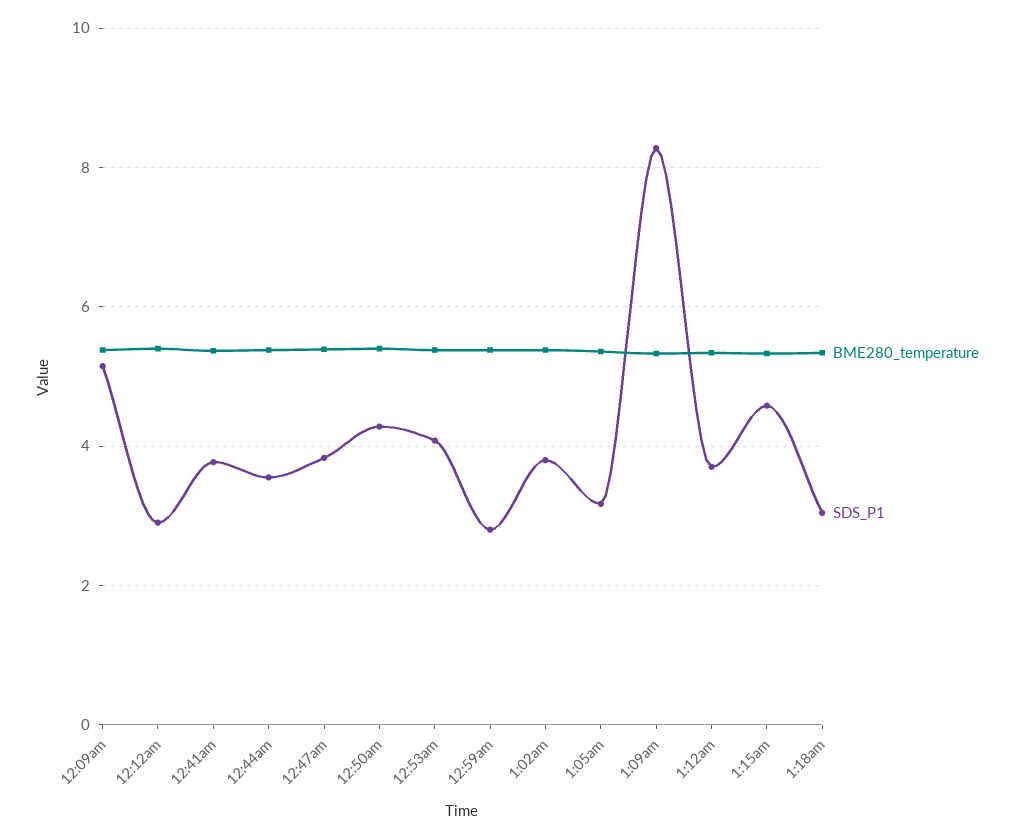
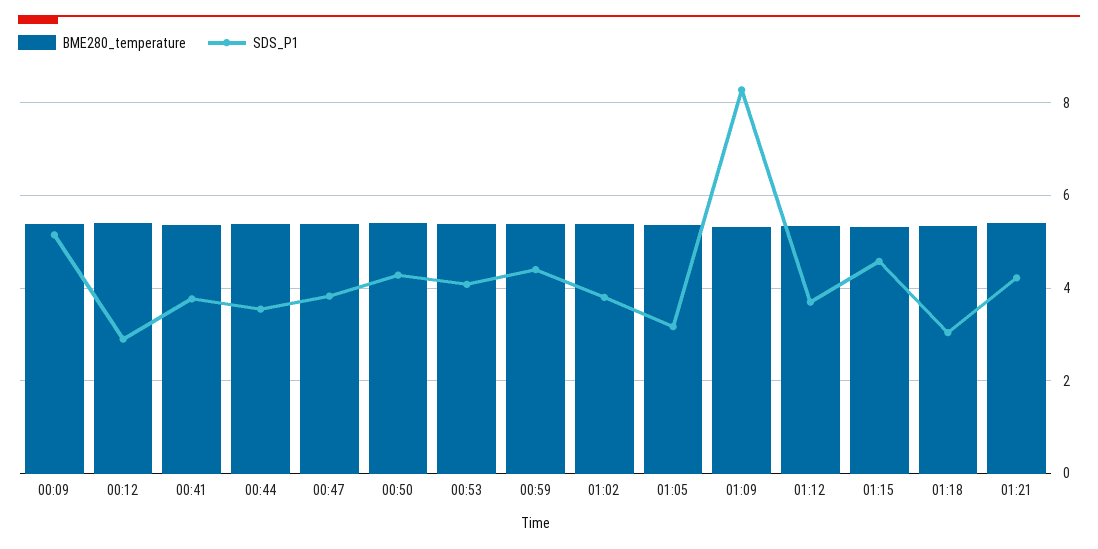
SDS_P1, 12:59am: 2.8 -> 4.4
BME280_temperature, 01:21: none -> 5.4
SDS_P1, 01:21: none -> 4.2

